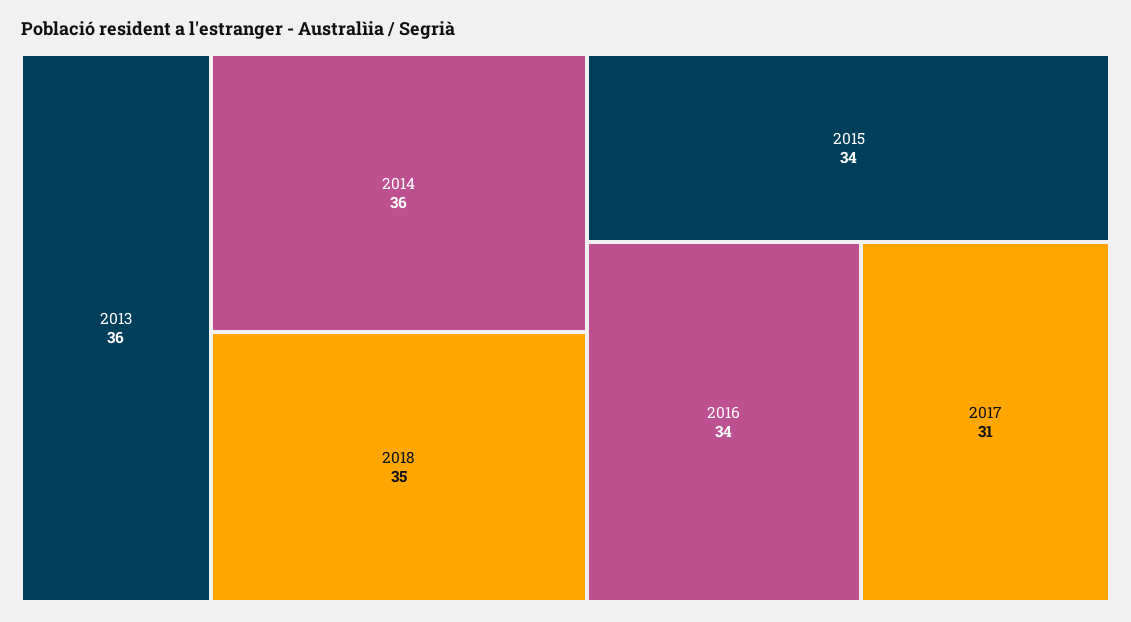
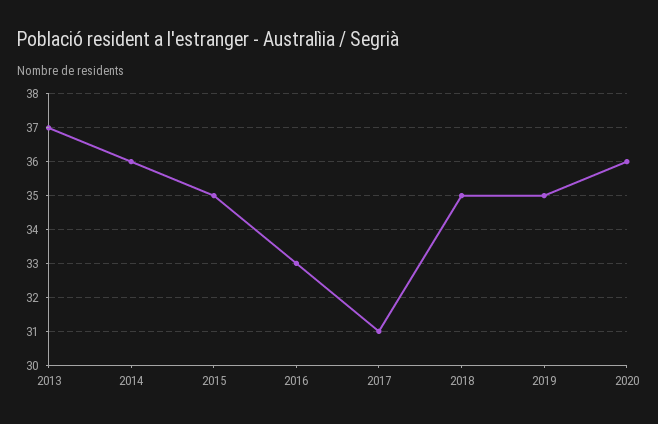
2013: 36 -> 37
2015: 34 -> 35
2016: 34 -> 33
2019: none -> 35
2020: none -> 36

